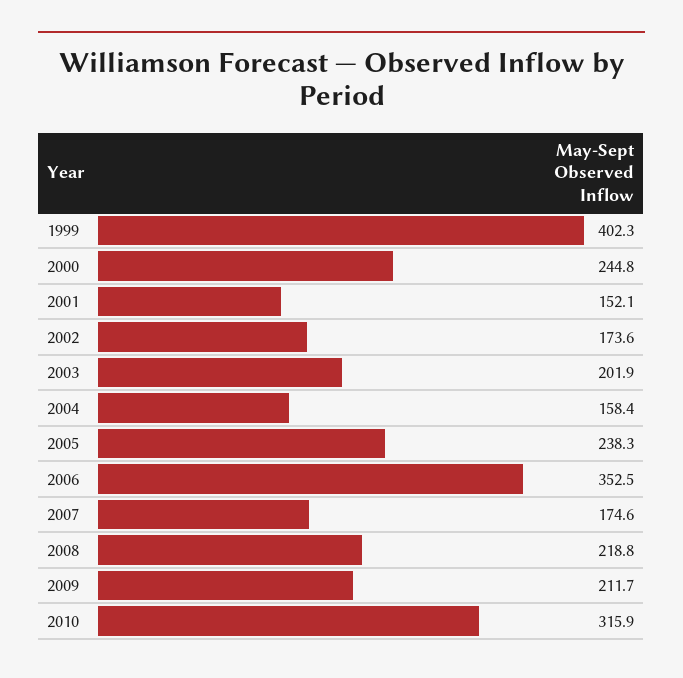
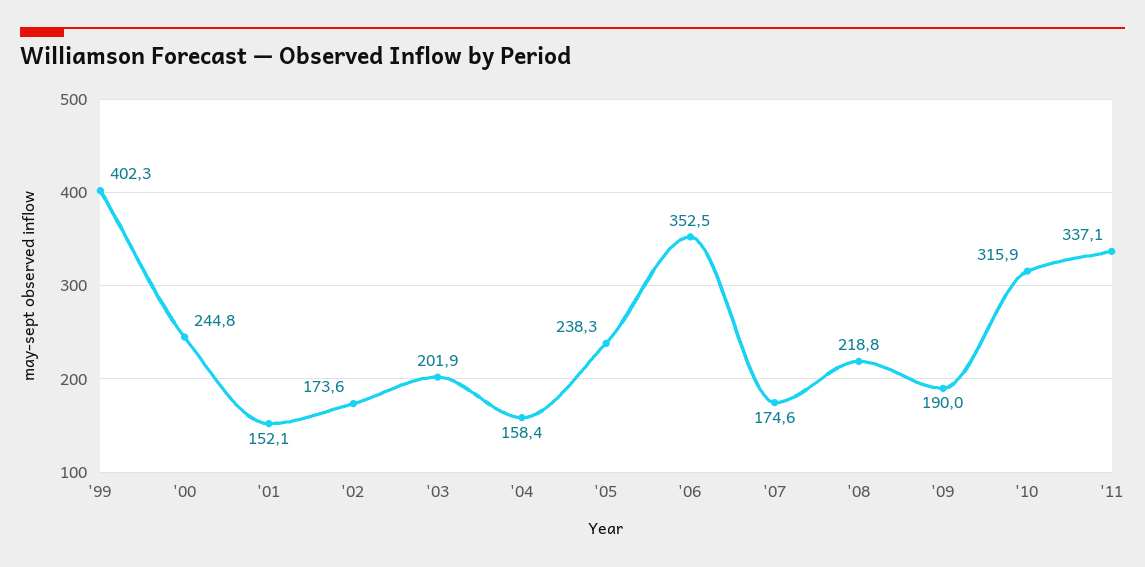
2009: 211.7 -> 190
'11: none -> 337.1

